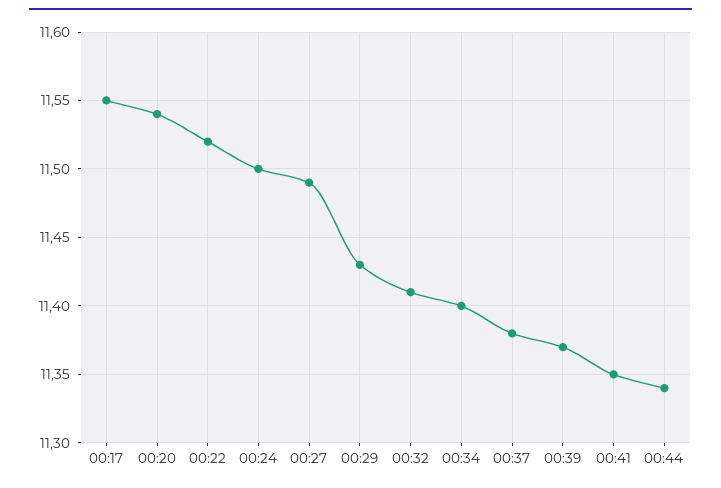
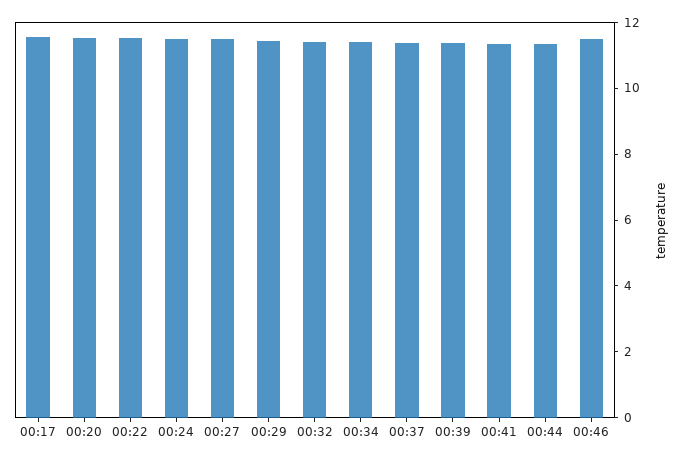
00:46: none -> 11.5

